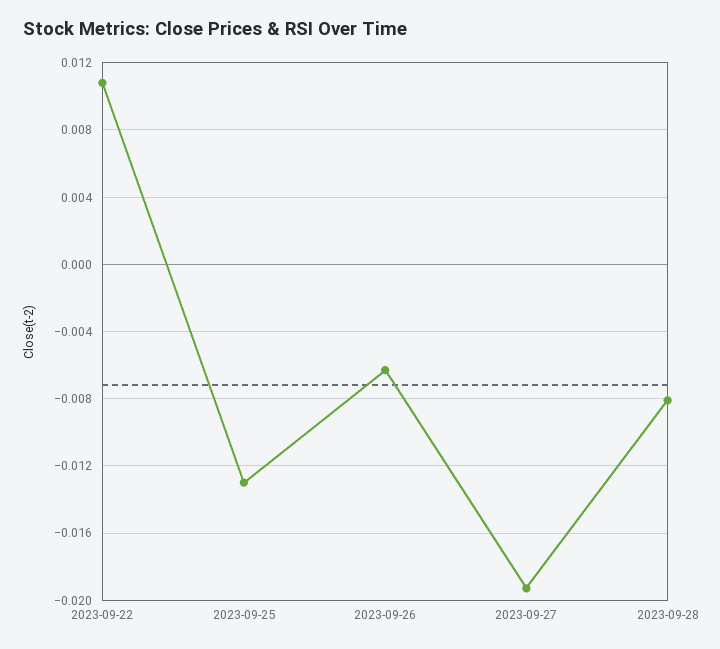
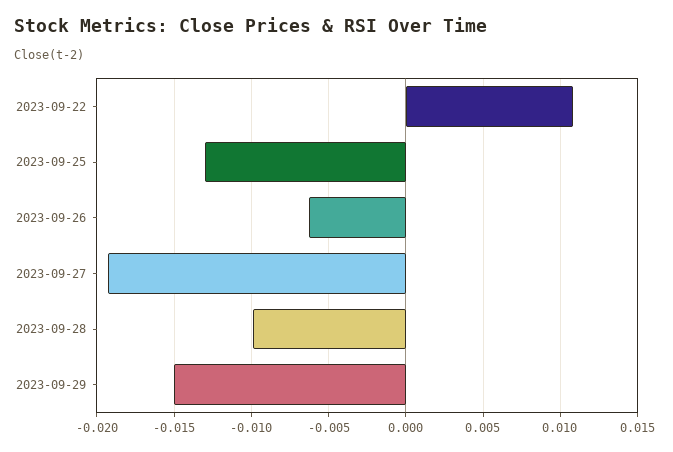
2023-09-28: -0.008 -> -0.01
2023-09-29: none -> -0.015

